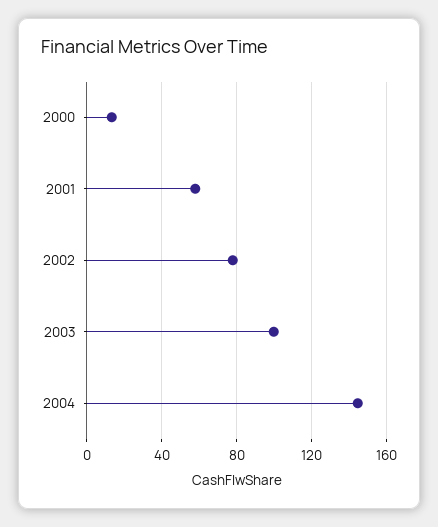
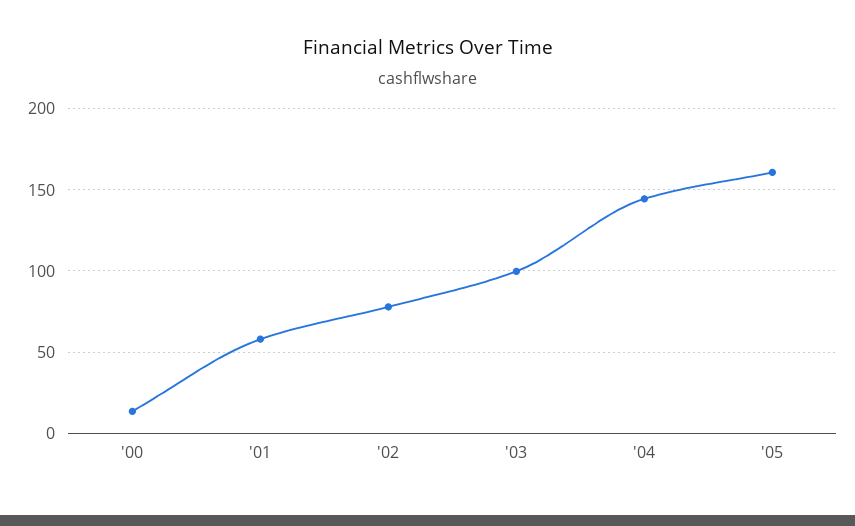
'05: none -> 160

